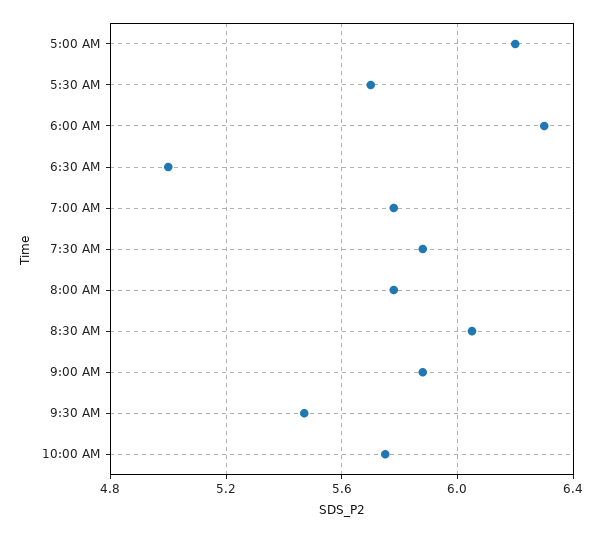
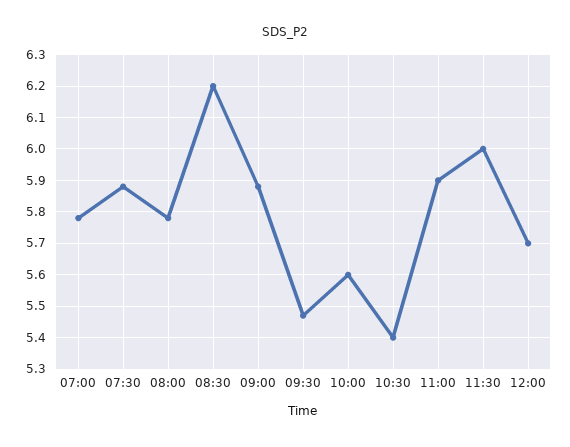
5:00 AM: 6.2 -> none
5:30 AM: 5.7 -> none
6:00 AM: 6.3 -> none
6:30 AM: 5 -> none
8:30 AM: 6.05 -> 6.2
10:00 AM: 5.75 -> 5.6
10:30: none -> 5.4
11:00: none -> 5.9
11:30: none -> 6
12:00: none -> 5.7

